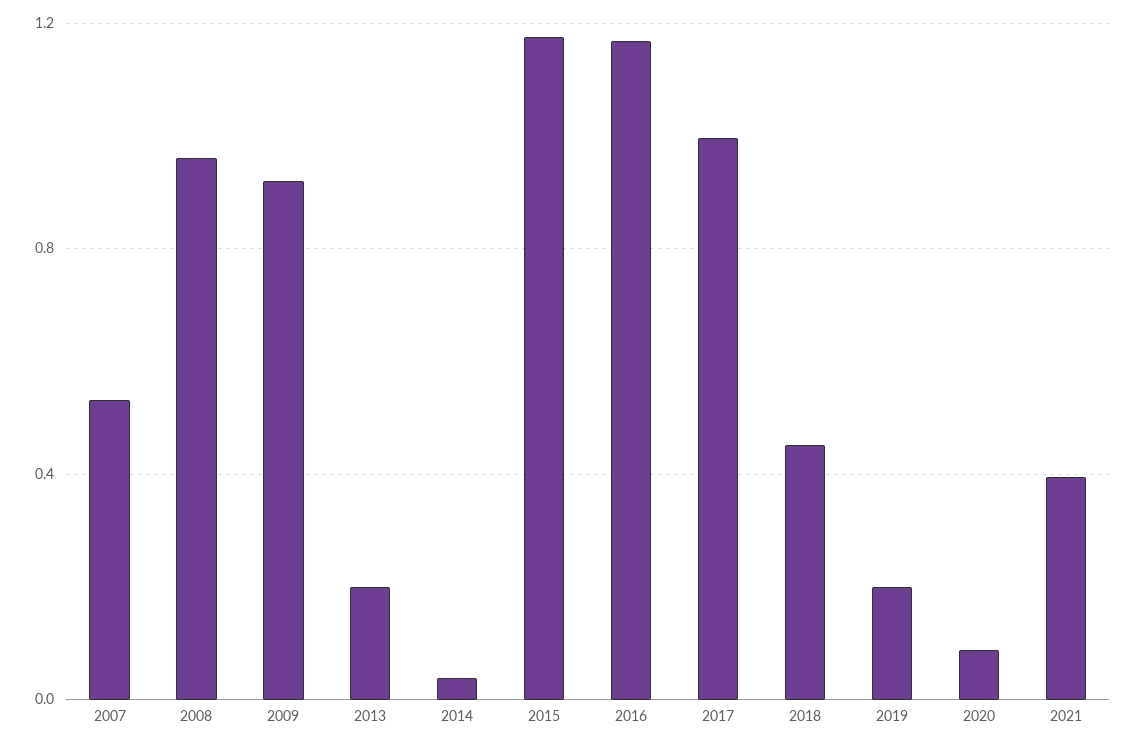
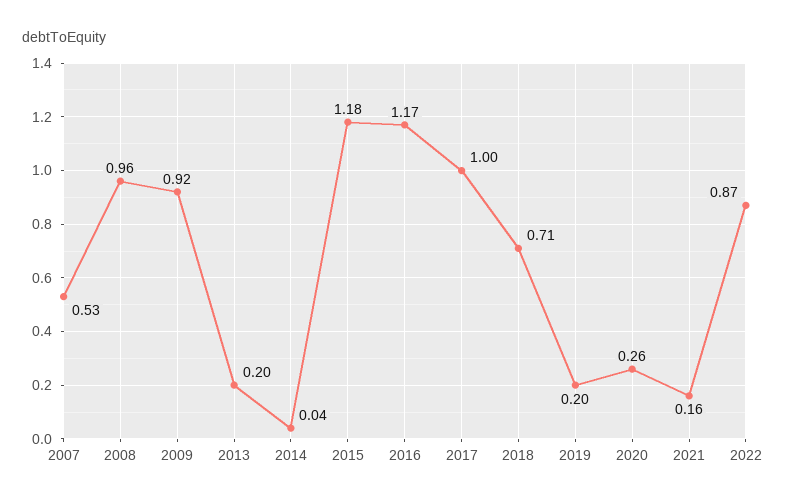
2018: 0.45 -> 0.71
2020: 0.1 -> 0.26
2021: 0.4 -> 0.16
2022: none -> 0.87

